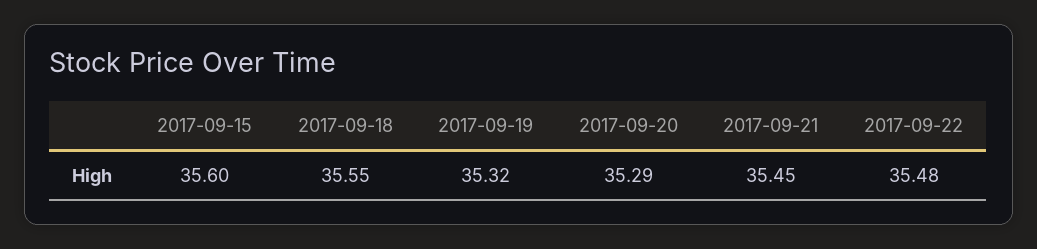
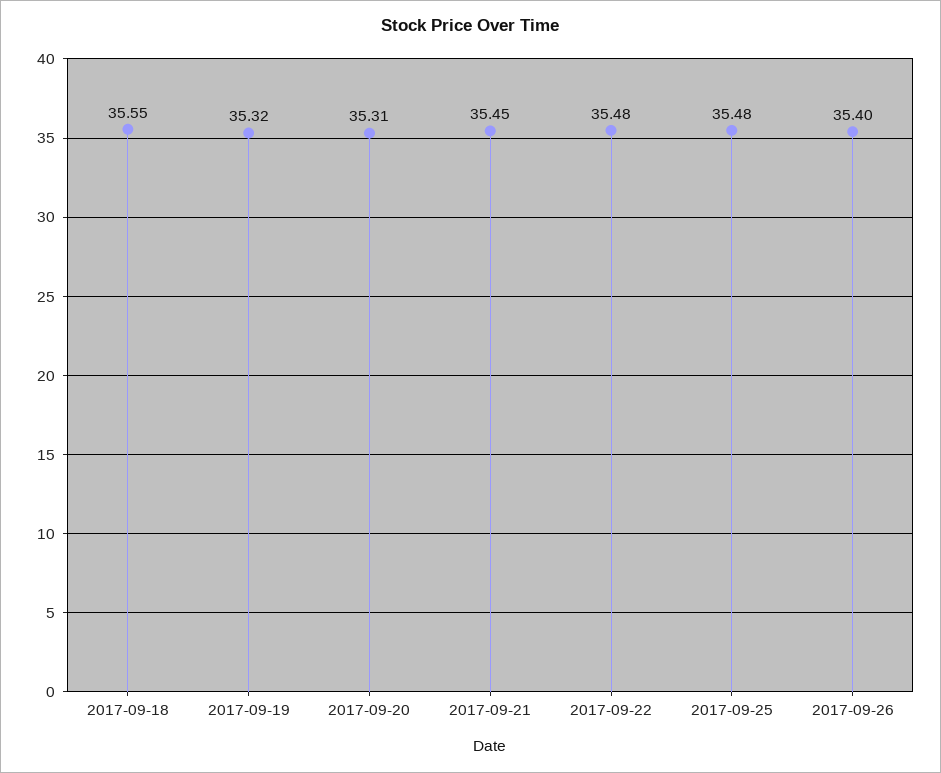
2017-09-15: 35.6 -> none
2017-09-20: 35.29 -> 35.31
2017-09-25: none -> 35.48
2017-09-26: none -> 35.4

